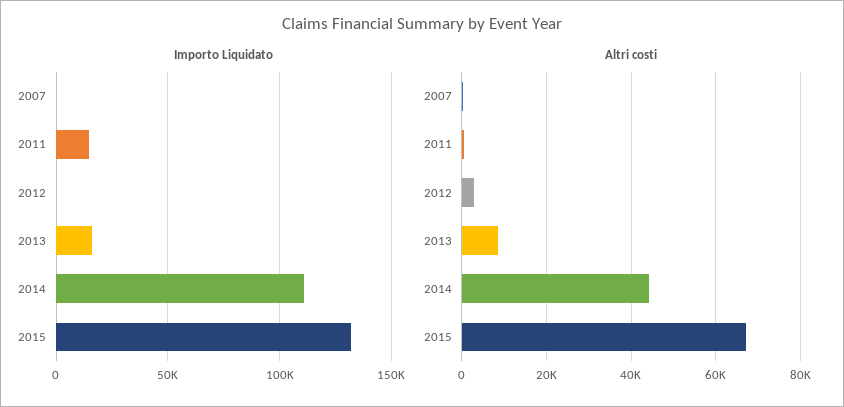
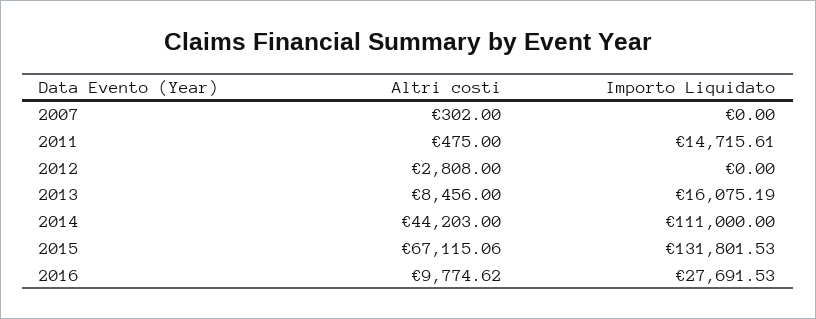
Altri costi, 2016: none -> 9774.62
Importo Liquidato, 2016: none -> 27691.53

